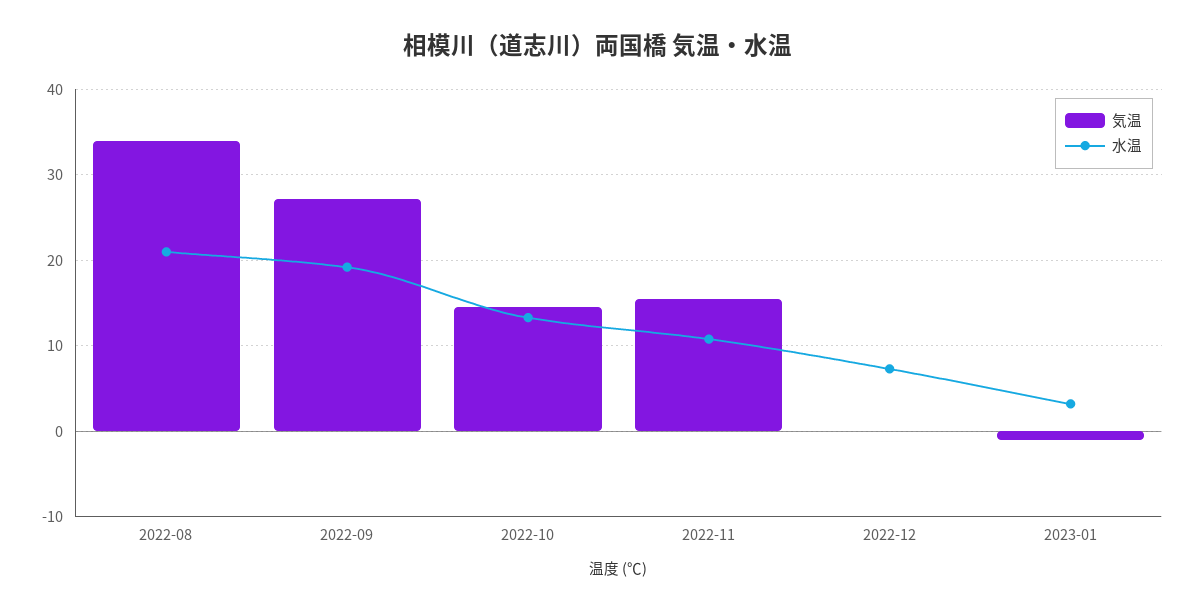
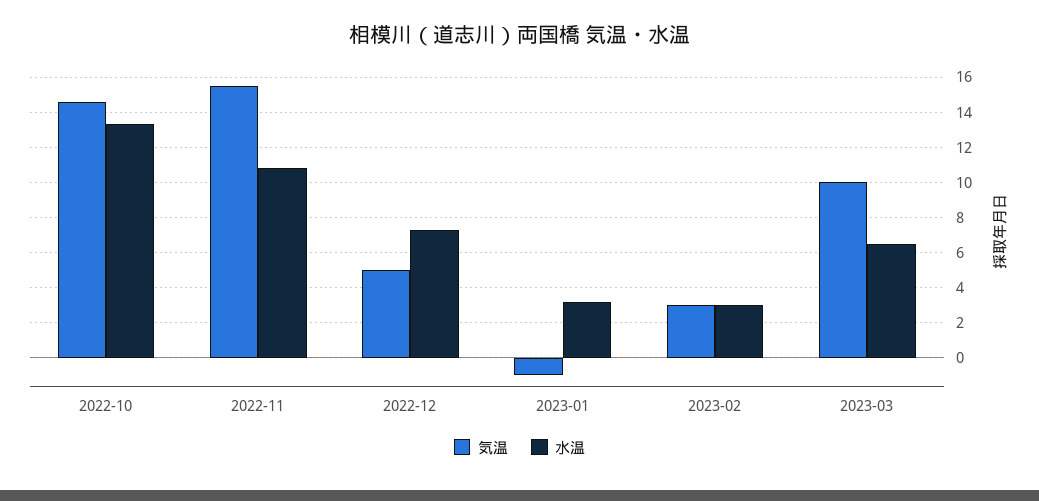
気温, 2022-08: 34 -> none
水温, 2022-08: 21 -> none
気温, 2022-09: 27 -> none
水温, 2022-09: 19 -> none
気温, 2022-12: 0 -> 5
気温, 2023-02: none -> 3
水温, 2023-02: none -> 3
気温, 2023-03: none -> 10
水温, 2023-03: none -> 6.5

